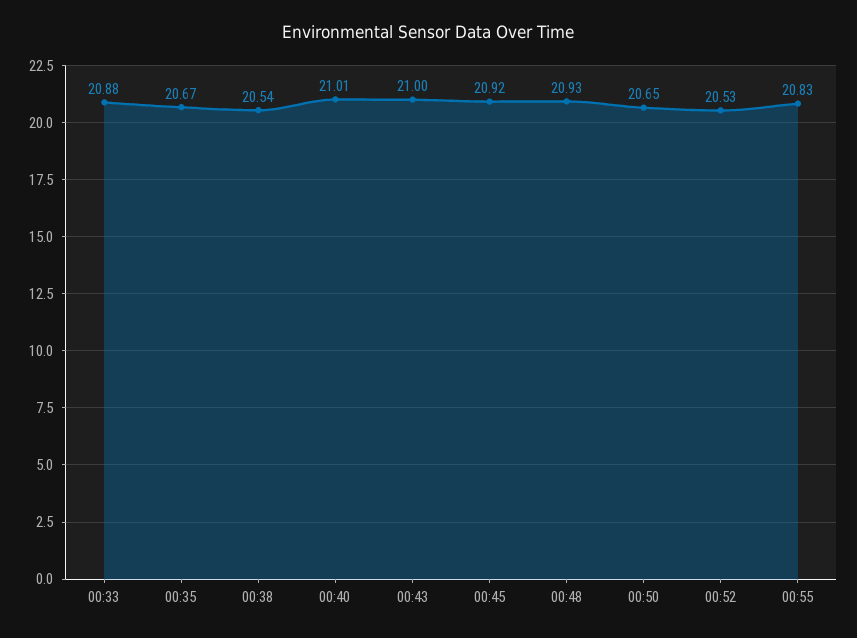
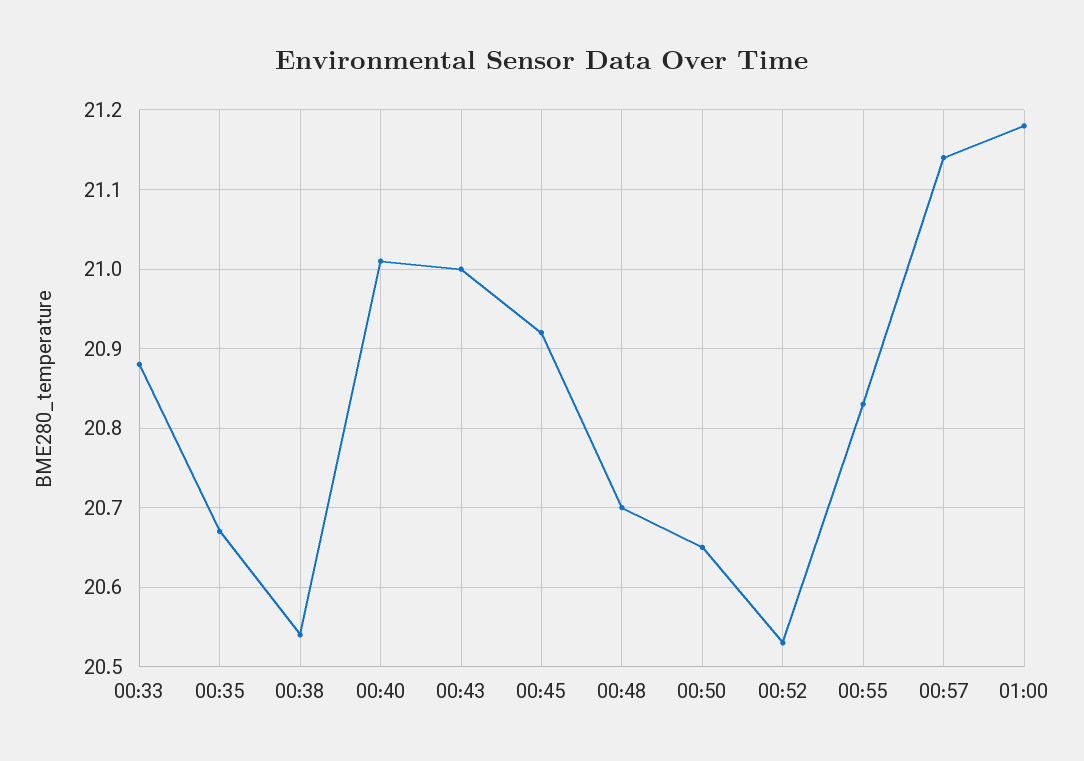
00:48: 20.93 -> 20.7
00:57: none -> 21.14
01:00: none -> 21.18

